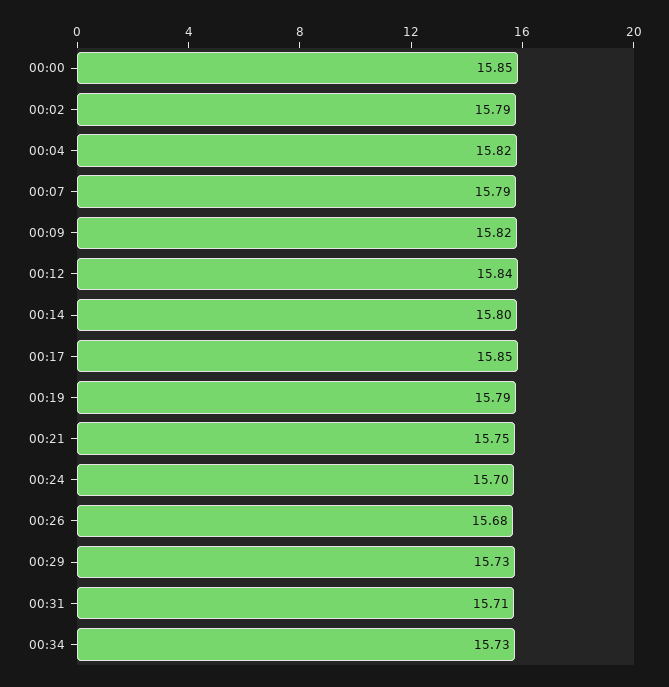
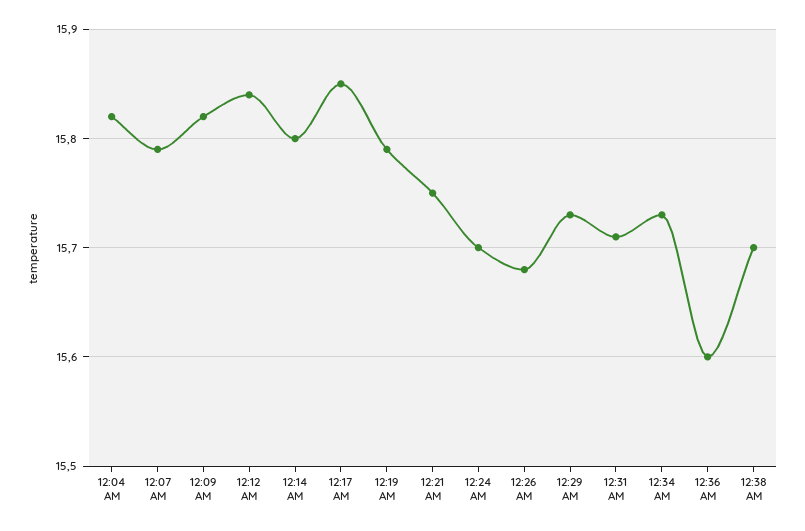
00:00: 15.85 -> none
00:02: 15.79 -> none
12:36 AM: none -> 15.6
12:38 AM: none -> 15.7

